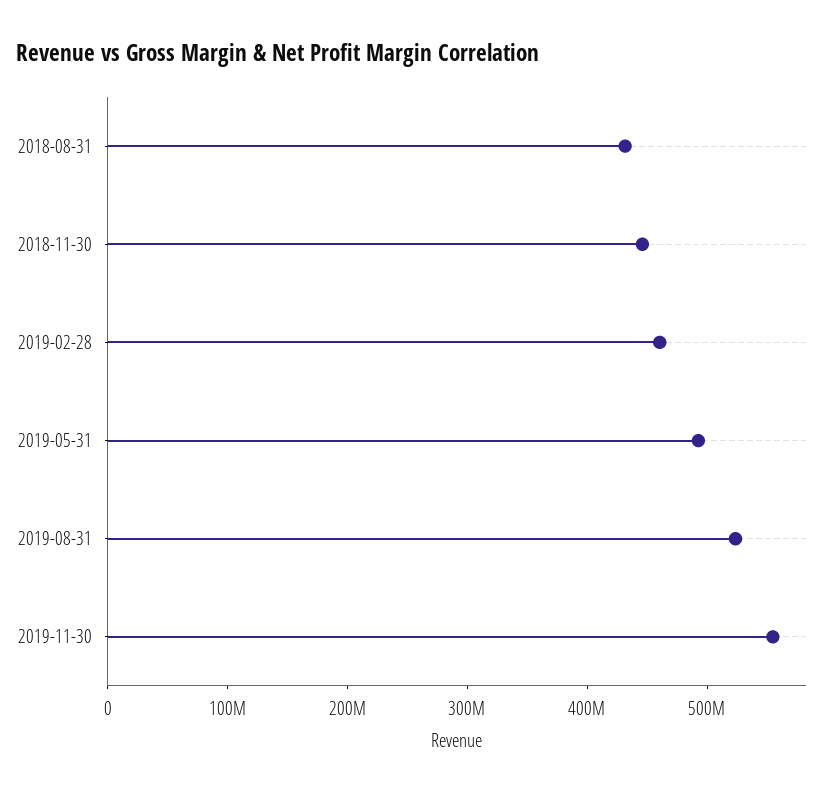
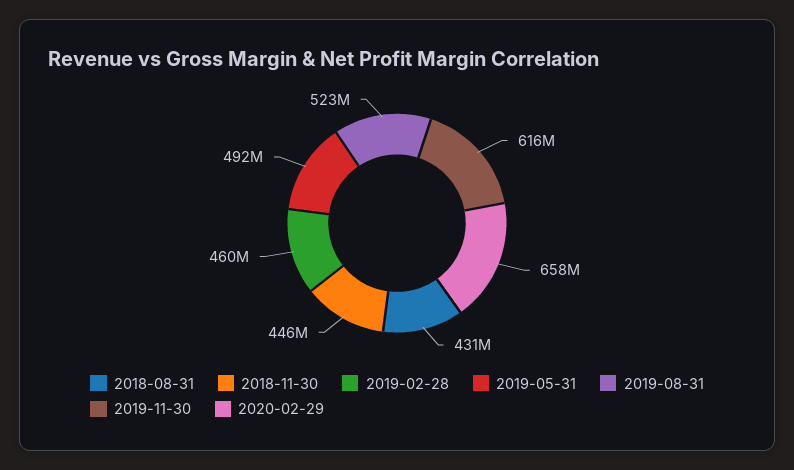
2019-11-30: 560000000 -> 616000000
2020-02-29: none -> 658000000

